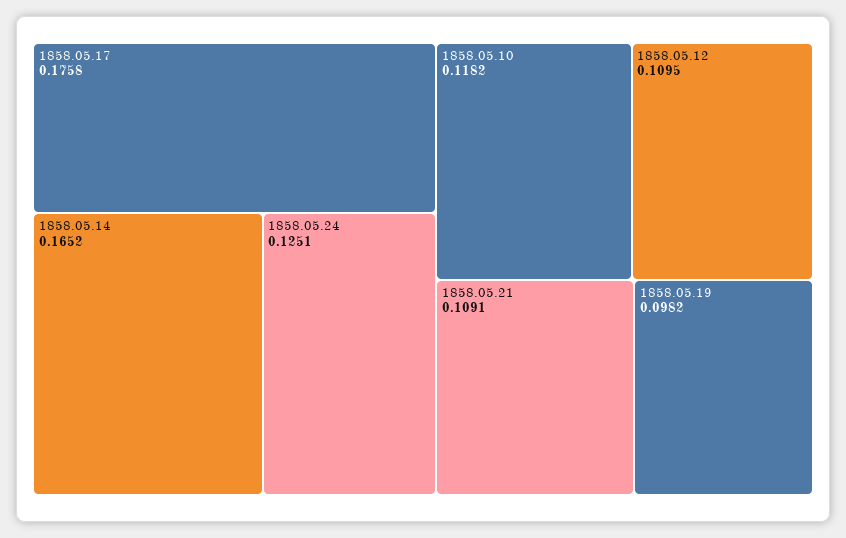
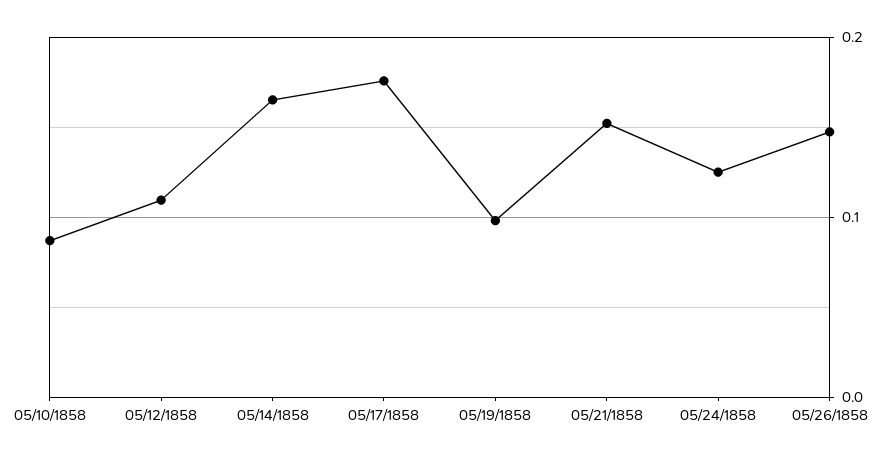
1858.05.10: 0.1182 -> 0.09
1858.05.21: 0.1091 -> 0.15
05/26/1858: none -> 0.15

